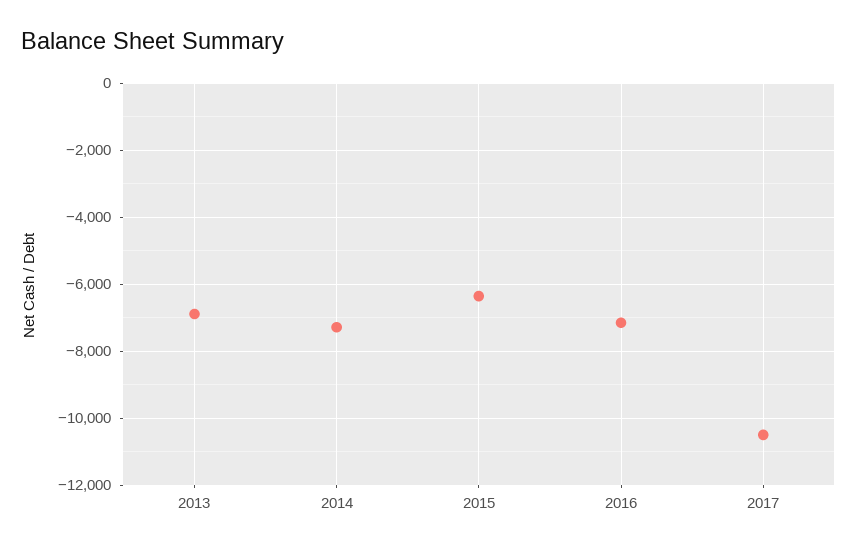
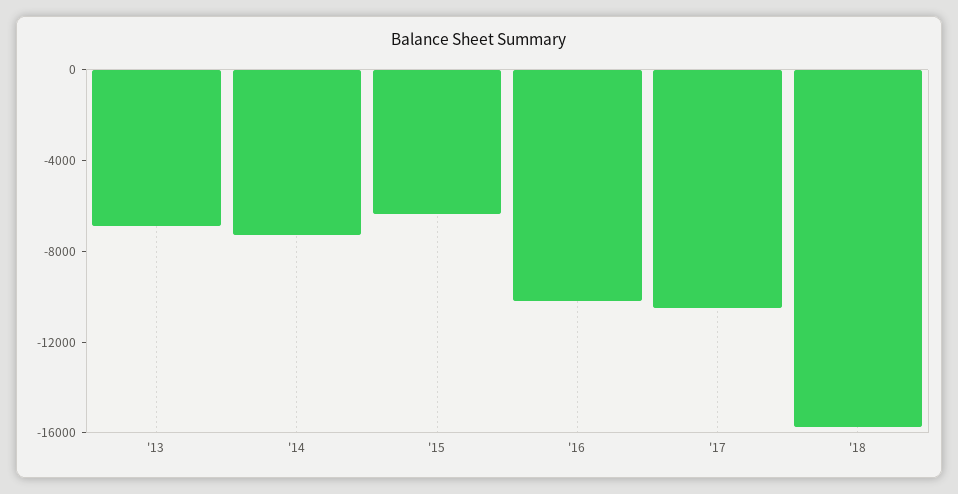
2016: -7200 -> -10000
'18: none -> -16000

